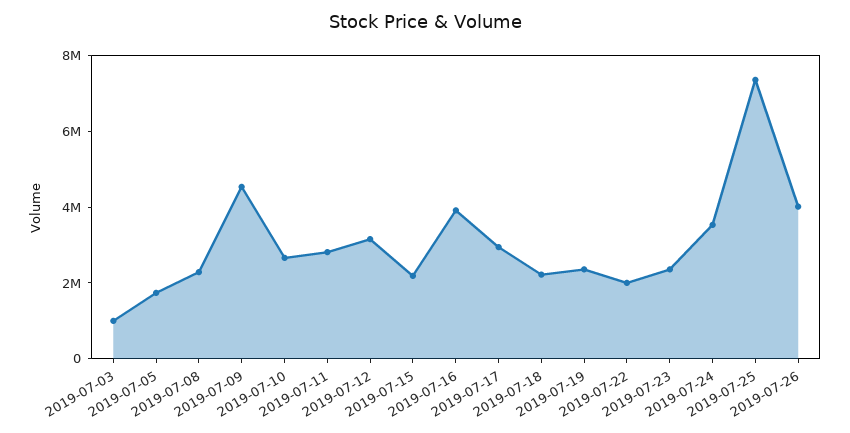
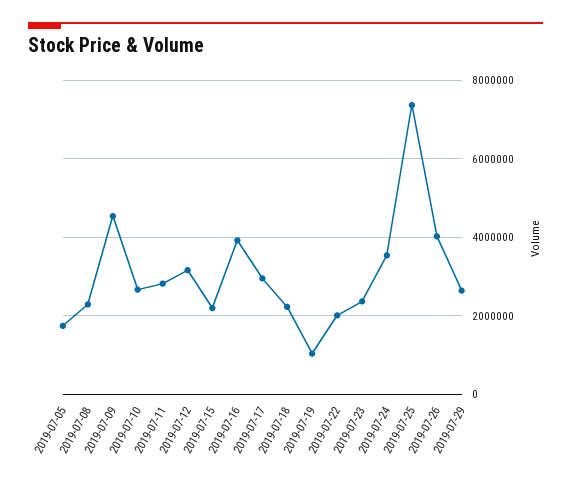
2019-07-03: 1000000 -> none
2019-07-19: 2500000 -> 1000000
2019-07-29: none -> 2600000

